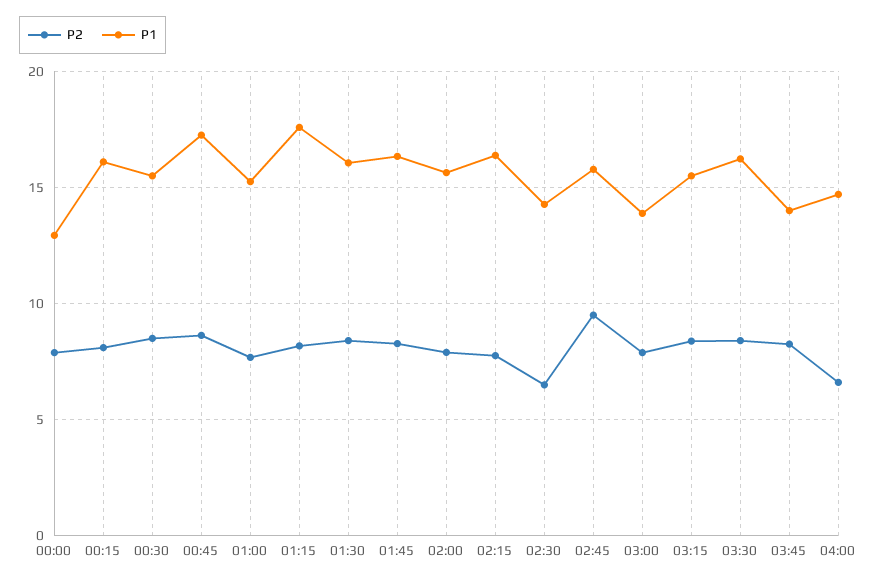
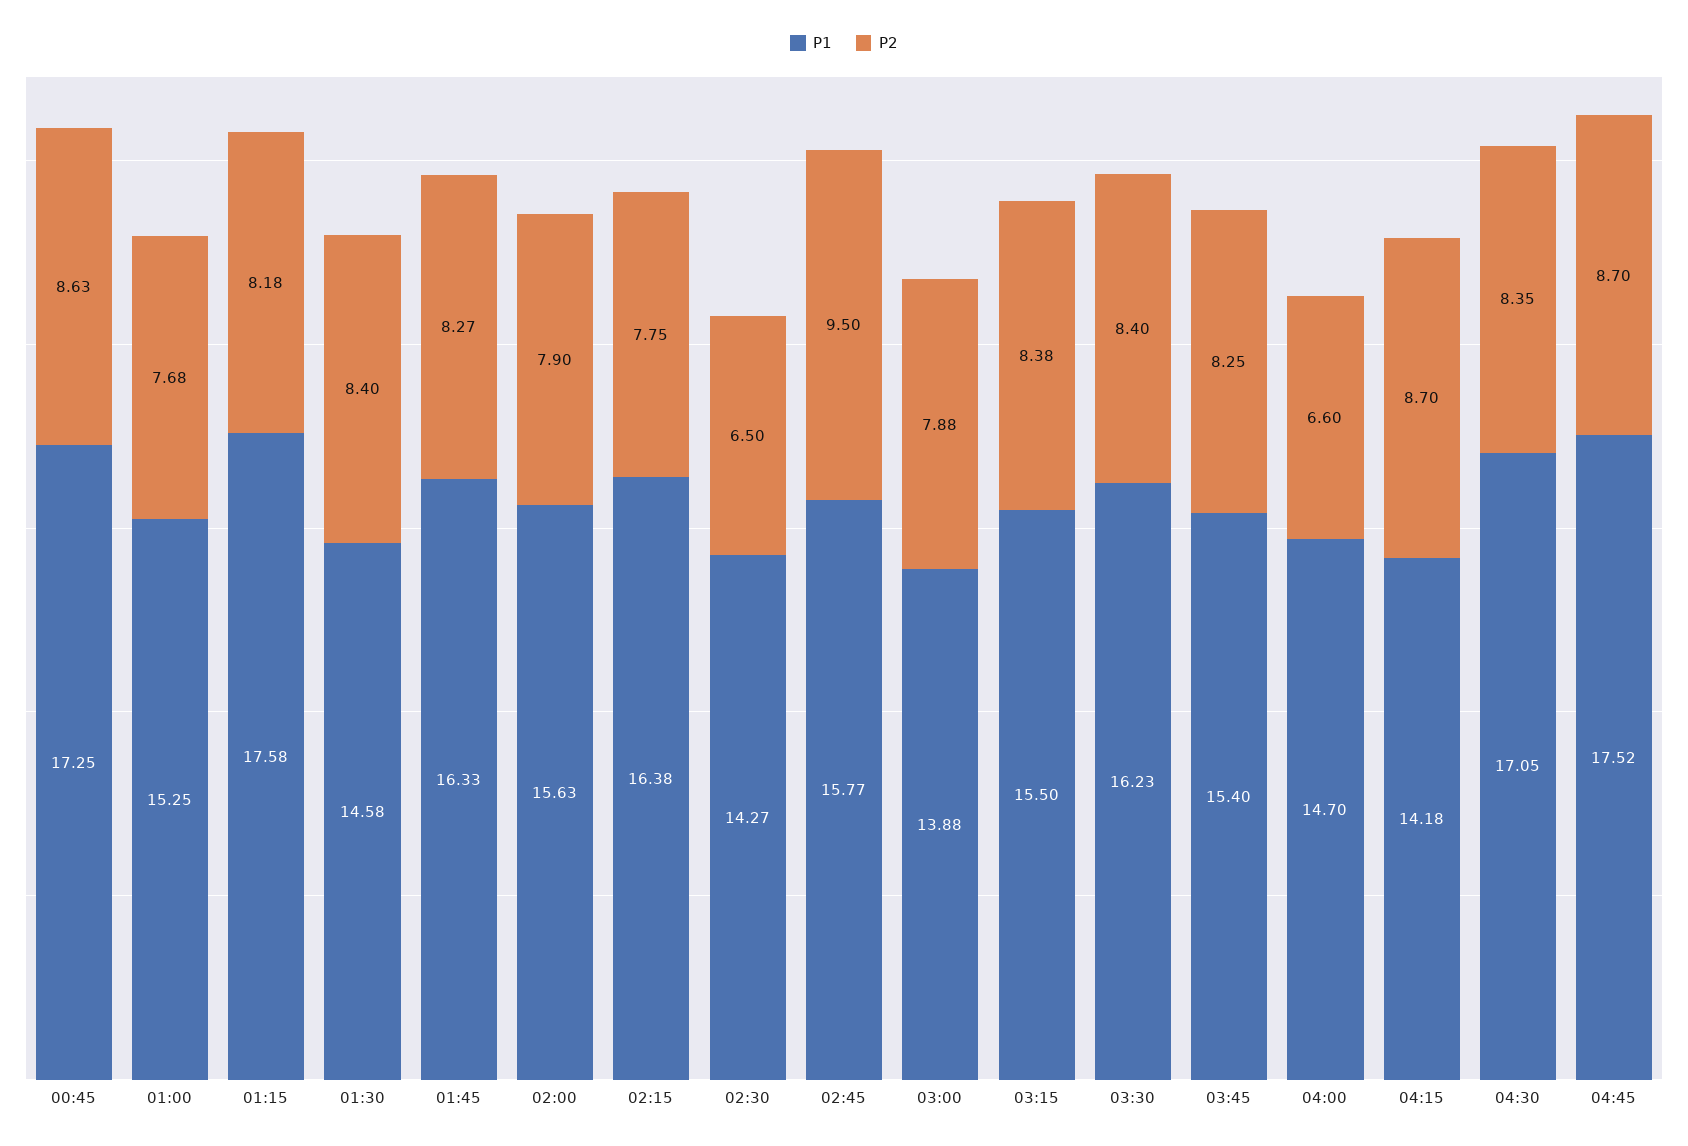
P2, 00:00: 8 -> none
P1, 00:00: 13 -> none
P2, 00:15: 8 -> none
P1, 00:15: 16 -> none
P2, 00:30: 8.5 -> none
P1, 00:30: 15.5 -> none
P1, 01:30: 16 -> 14.58
P1, 03:45: 14 -> 15.4
P1, 04:15: none -> 14.18
P2, 04:15: none -> 8.7
P1, 04:30: none -> 17.05
P2, 04:30: none -> 8.35
P1, 04:45: none -> 17.52
P2, 04:45: none -> 8.7

